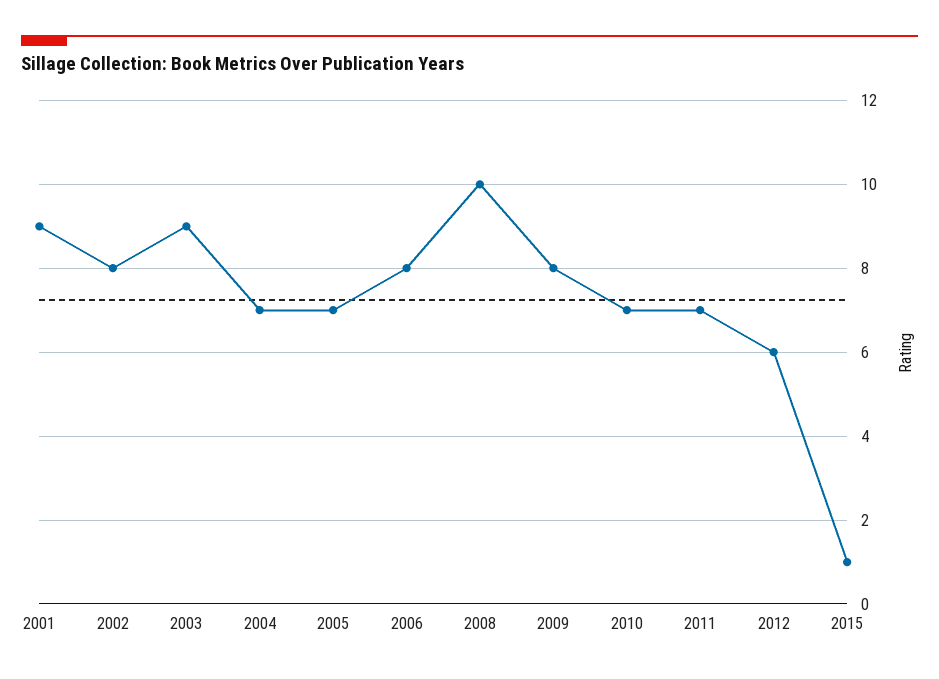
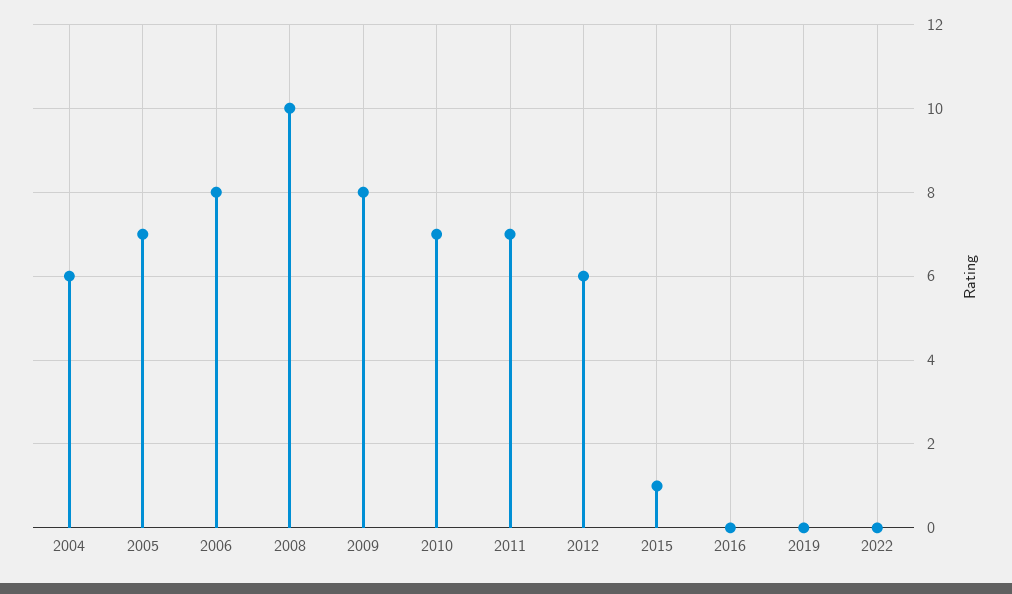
2001: 9 -> none
2002: 8 -> none
2003: 9 -> none
2004: 7 -> 6
2016: none -> 0
2019: none -> 0
2022: none -> 0

